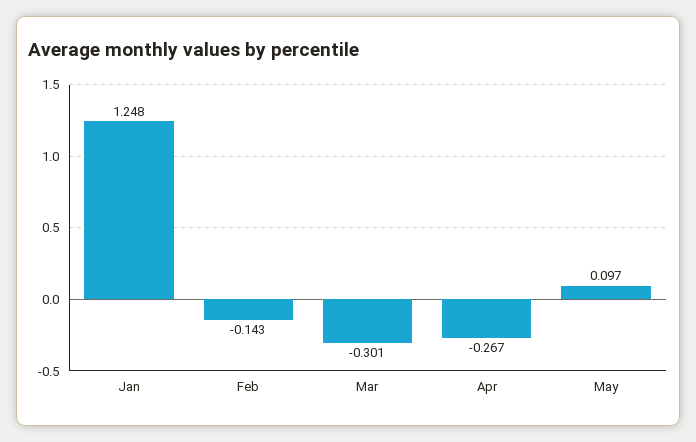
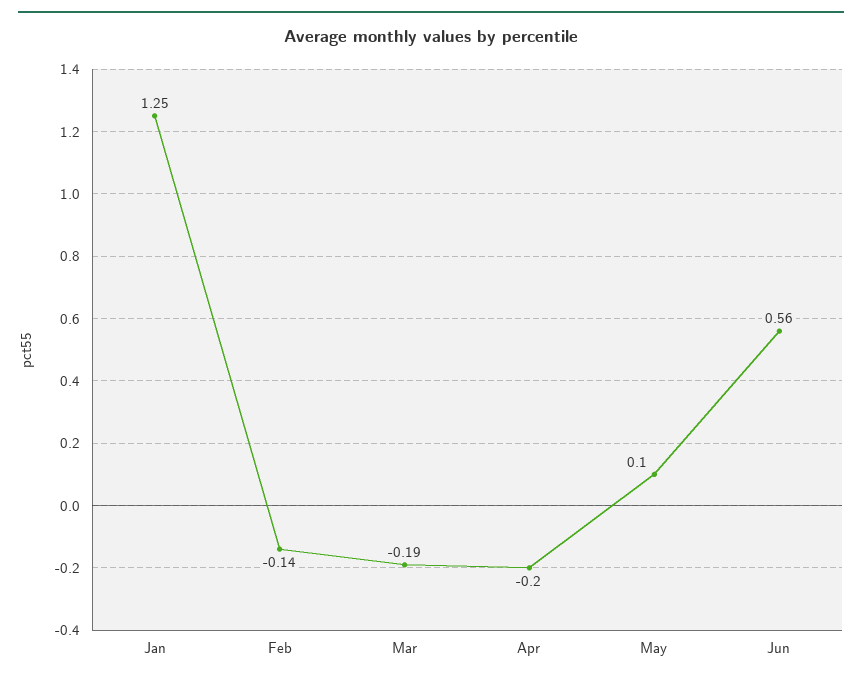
Mar: -0.301 -> -0.19
Apr: -0.267 -> -0.2
Jun: none -> 0.56

